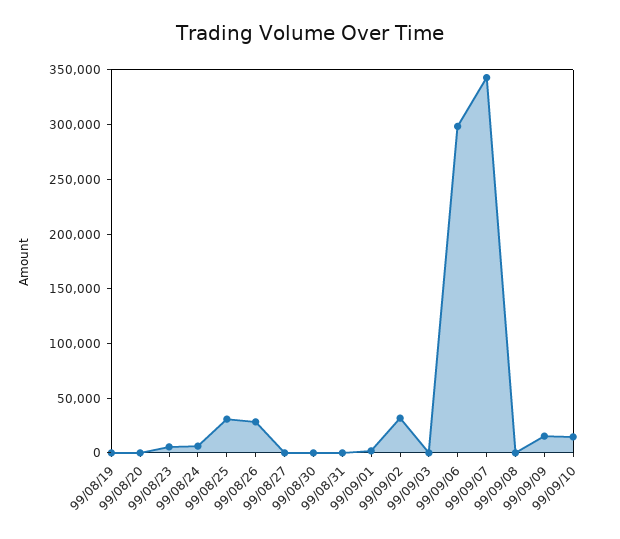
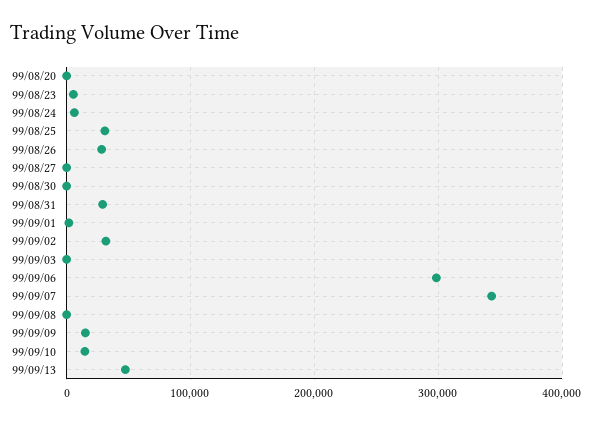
99/08/19: 0 -> none
99/08/31: 0 -> 30000
99/09/13: none -> 50000

